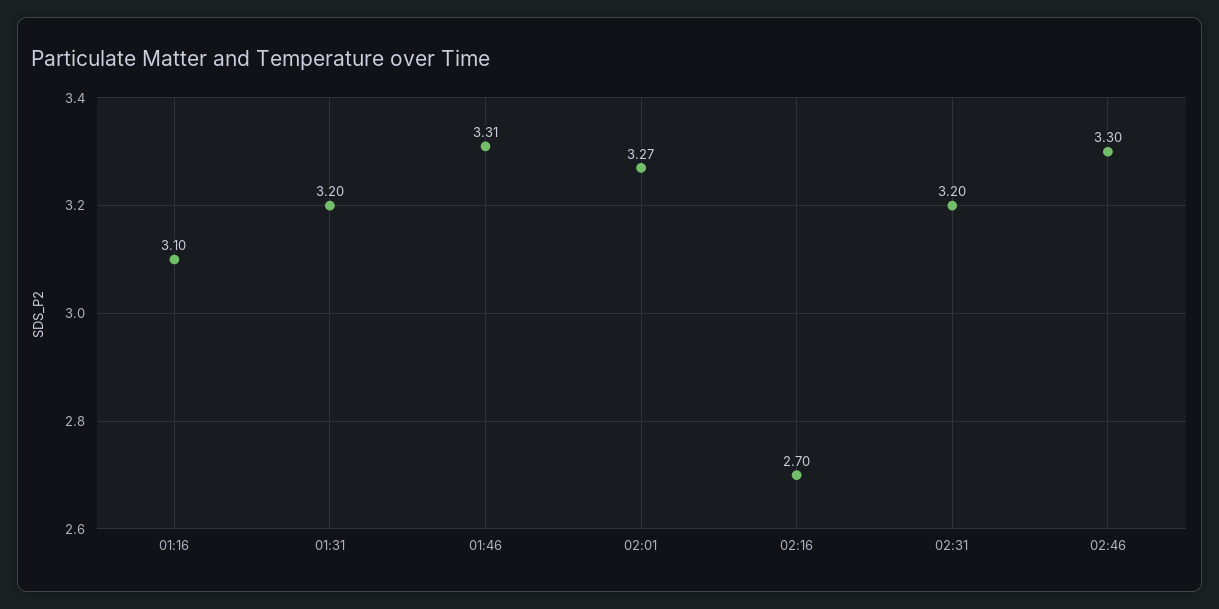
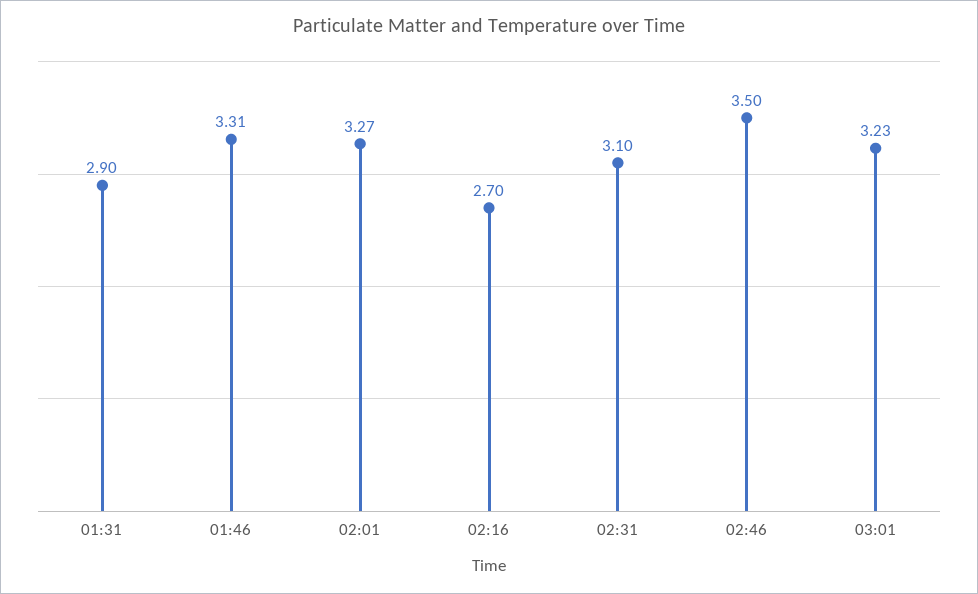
01:16: 3.1 -> none
01:31: 3.2 -> 2.9
02:31: 3.2 -> 3.1
02:46: 3.3 -> 3.5
03:01: none -> 3.23

